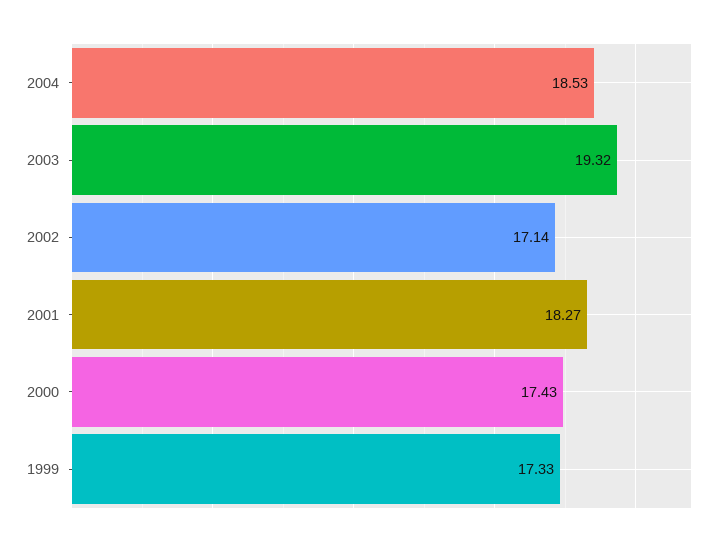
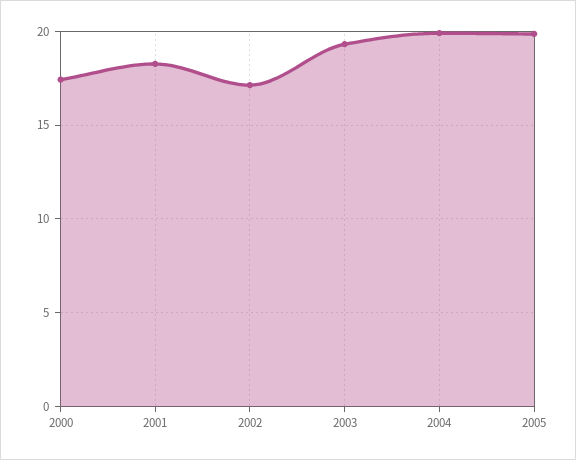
2004: 18.53 -> 20
1999: 17.33 -> none
2005: none -> 20

